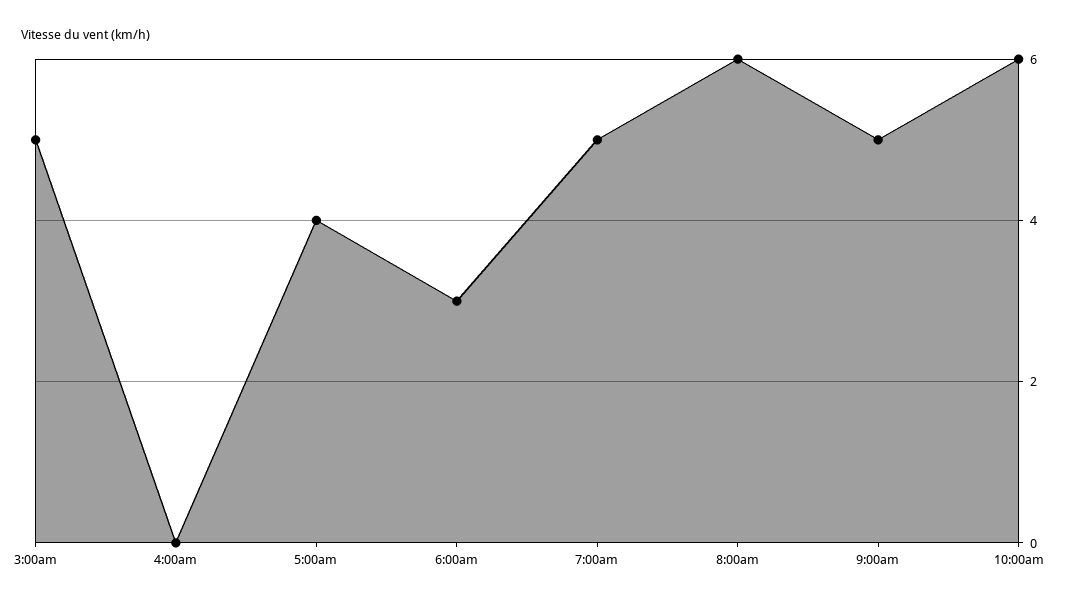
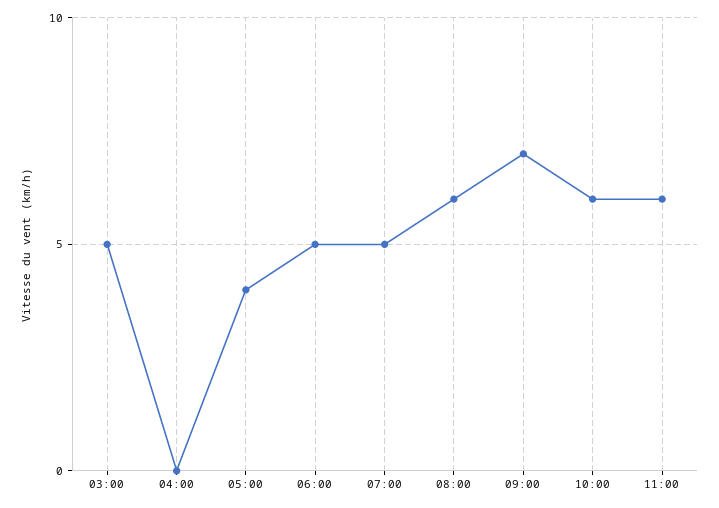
6:00am: 3 -> 5
9:00am: 5 -> 7
11:00: none -> 6

